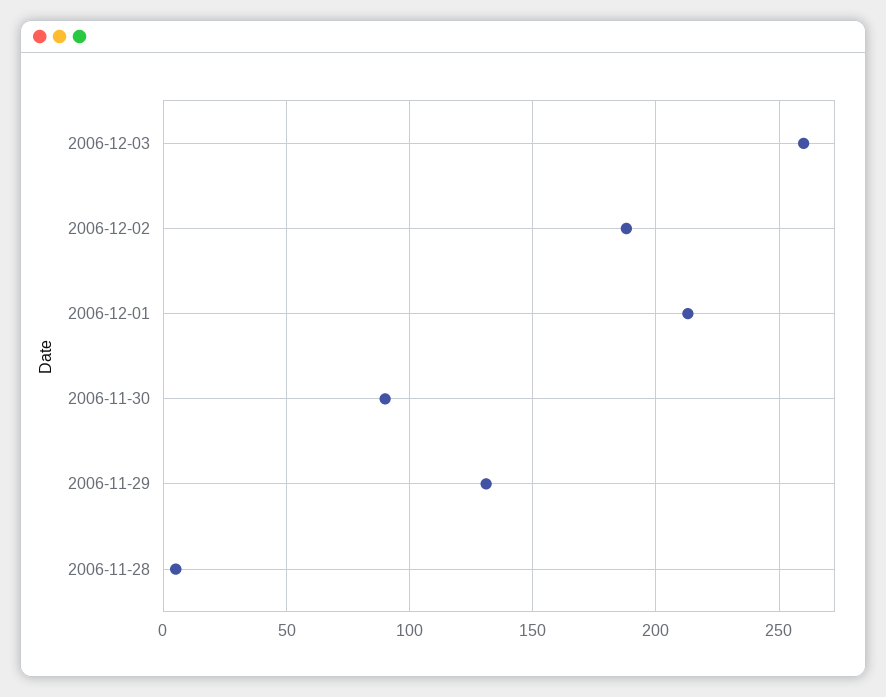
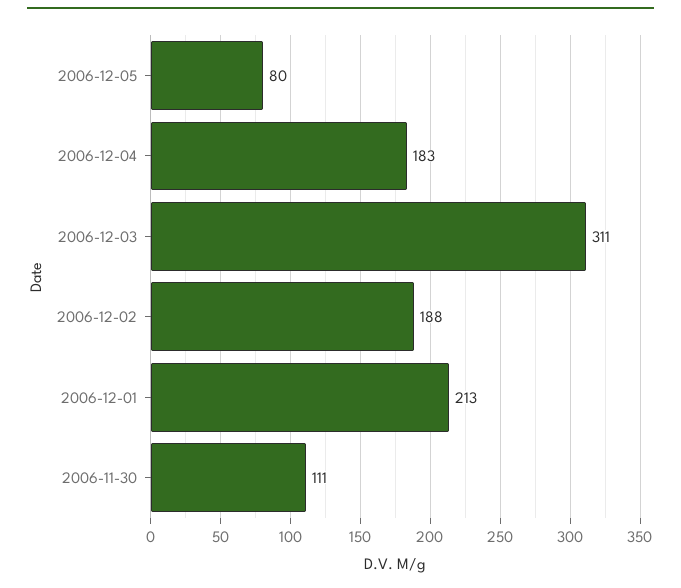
2006-12-03: 260 -> 311
2006-11-30: 90 -> 111
2006-11-29: 130 -> none
2006-11-28: 5 -> none
2006-12-05: none -> 80
2006-12-04: none -> 183

